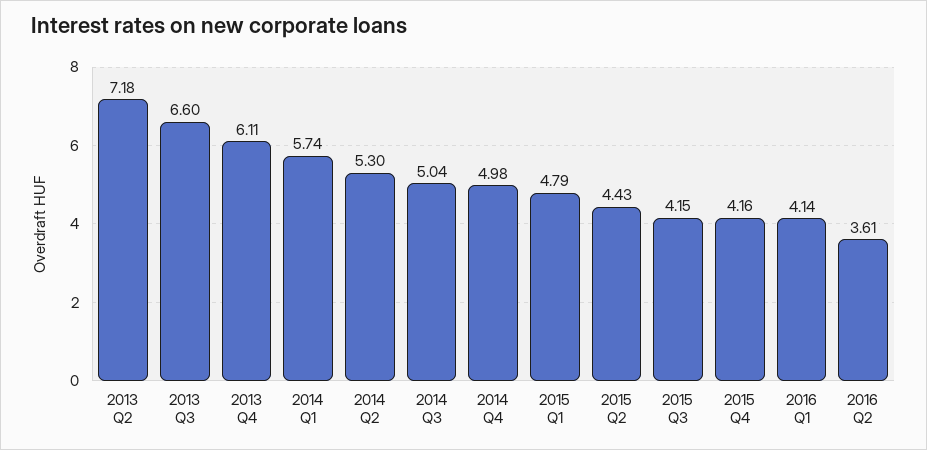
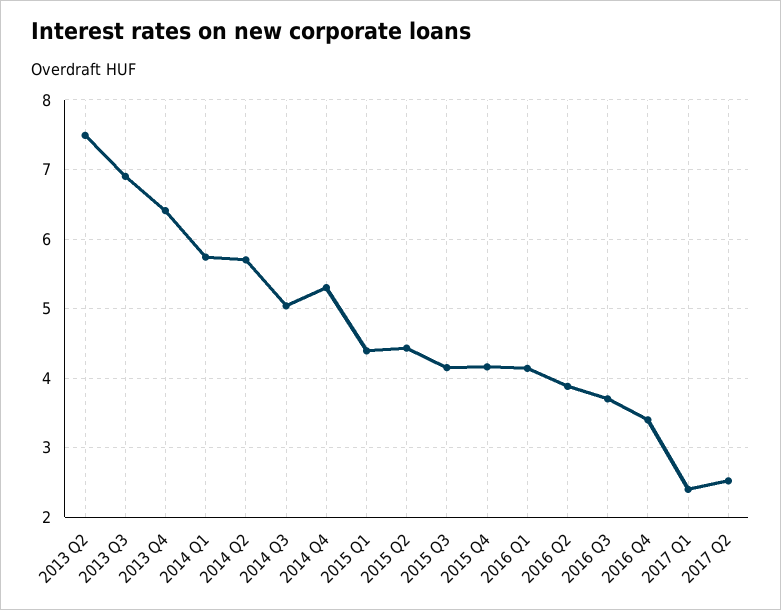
2013 Q2: 7.18 -> 7.5
2013 Q3: 6.6 -> 6.9
2013 Q4: 6.11 -> 6.4
2014 Q2: 5.3 -> 5.7
2014 Q4: 4.98 -> 5.3
2015 Q1: 4.79 -> 4.4
2016 Q2: 3.61 -> 3.9
2016 Q3: none -> 3.7
2016 Q4: none -> 3.4
2017 Q1: none -> 2.4
2017 Q2: none -> 2.5

